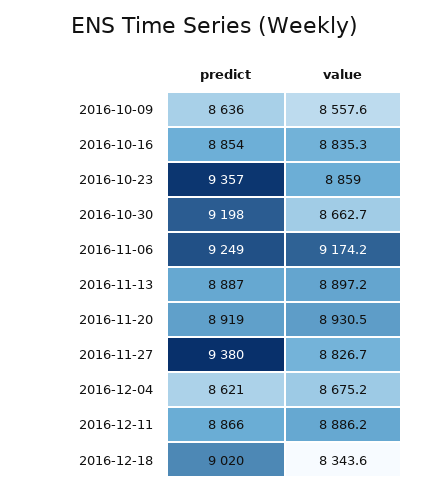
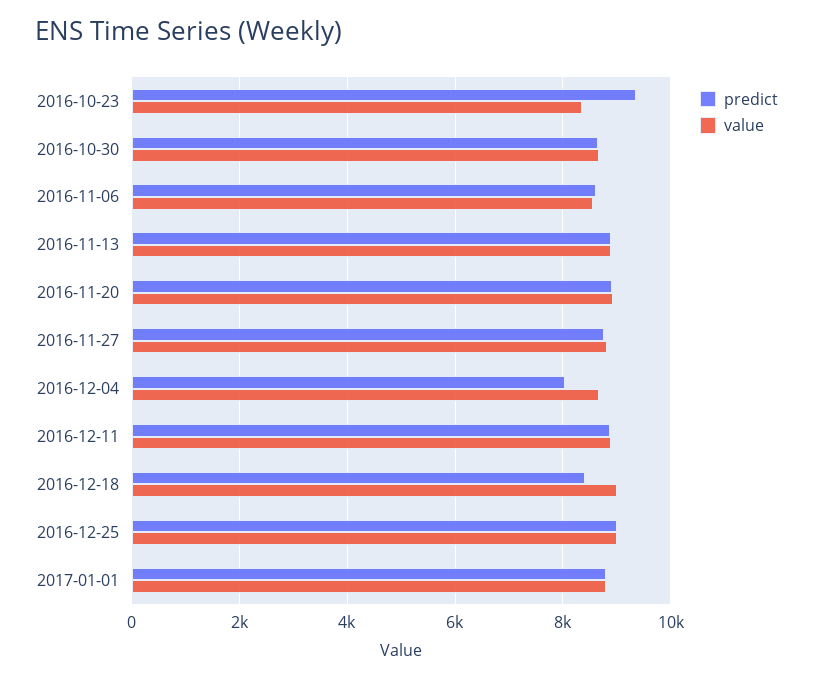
predict, 2016-10-09: 8636 -> none
value, 2016-10-09: 8557.6 -> none
predict, 2016-10-16: 8854 -> none
value, 2016-10-16: 8835.3 -> none
value, 2016-10-23: 8859 -> 8400
predict, 2016-10-30: 9198 -> 8600
predict, 2016-11-06: 9249 -> 8600
value, 2016-11-06: 9174.2 -> 8600
predict, 2016-11-27: 9380 -> 8800
predict, 2016-12-04: 8621 -> 8000
predict, 2016-12-18: 9020 -> 8400
value, 2016-12-18: 8343.6 -> 9000
predict, 2016-12-25: none -> 9000
value, 2016-12-25: none -> 9000
predict, 2017-01-01: none -> 8800
value, 2017-01-01: none -> 8800

